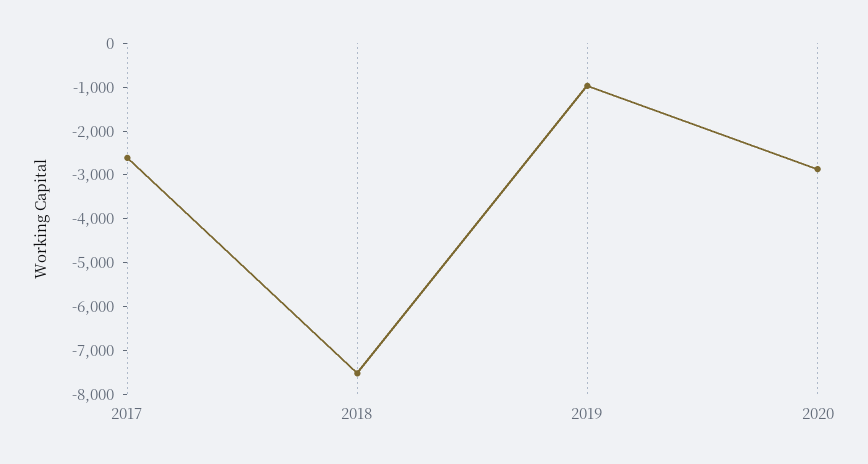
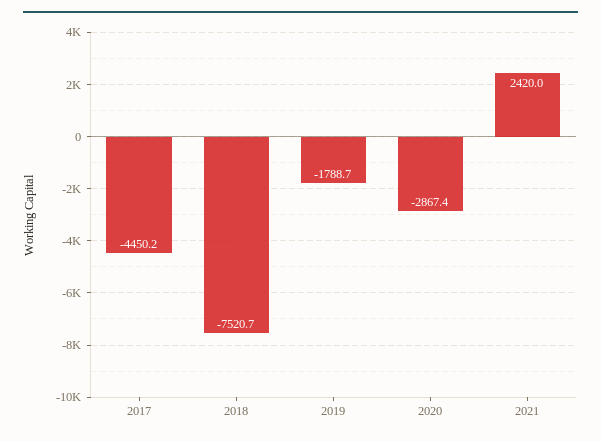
2017: -2600 -> -4450.2
2019: -1000 -> -1788.7
2021: none -> 2420

